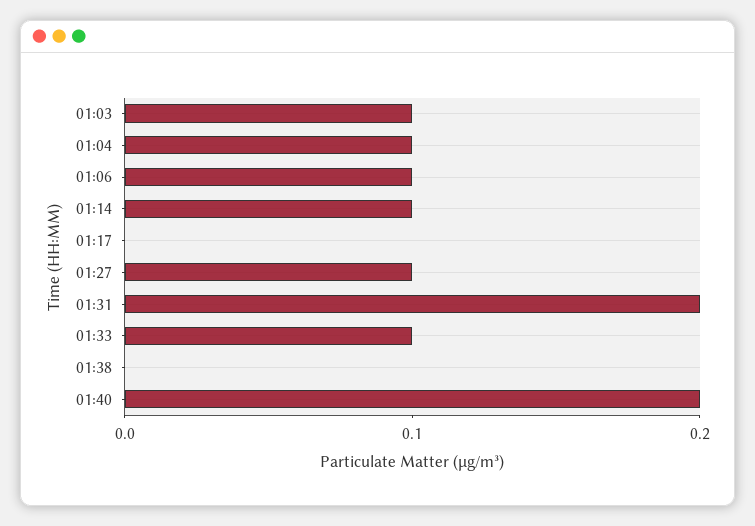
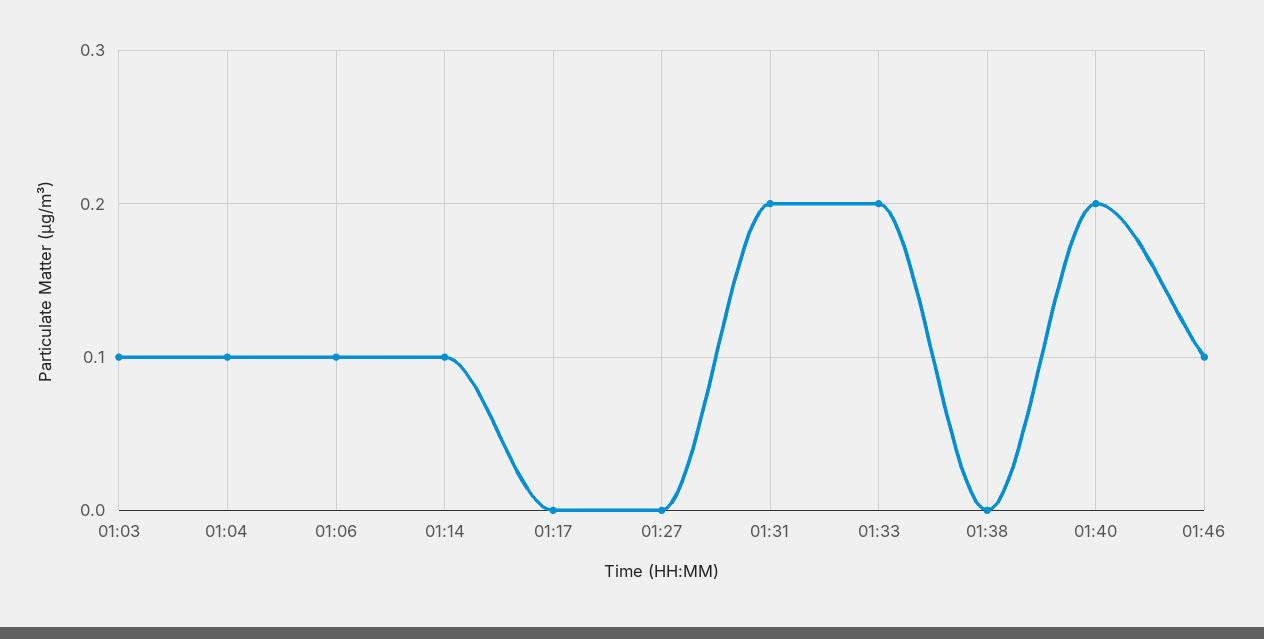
01:27: 0.1 -> 0
01:33: 0.1 -> 0.2
01:46: none -> 0.1

